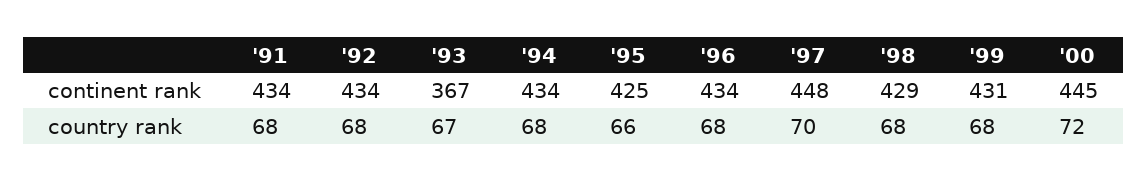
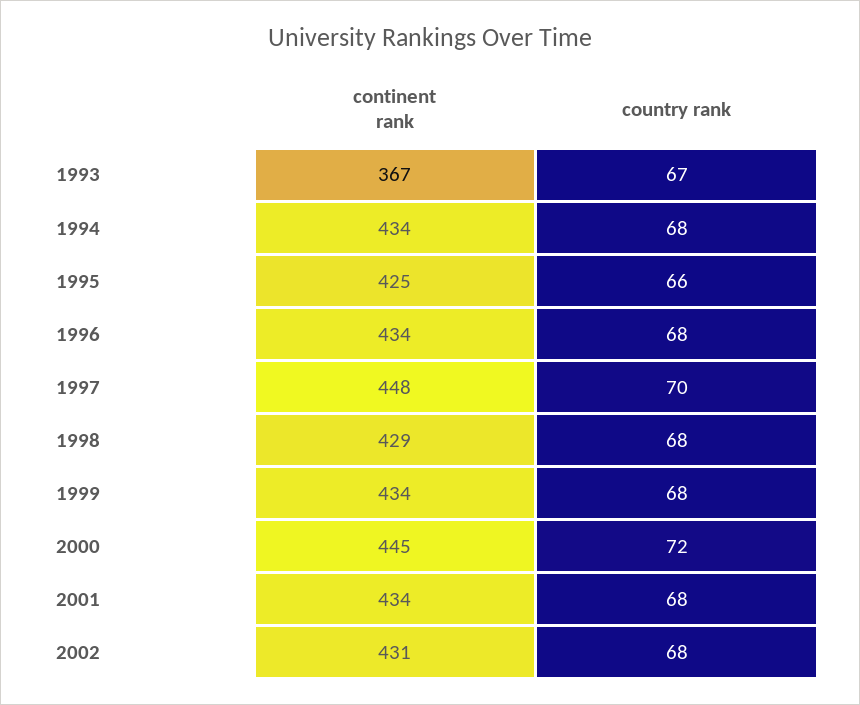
'91, continent rank: 434 -> none
'92, continent rank: 434 -> none
'99, continent rank: 431 -> 434
'91, country rank: 68 -> none
'92, country rank: 68 -> none
2001, continent rank: none -> 434
2001, country rank: none -> 68
2002, continent rank: none -> 431
2002, country rank: none -> 68

